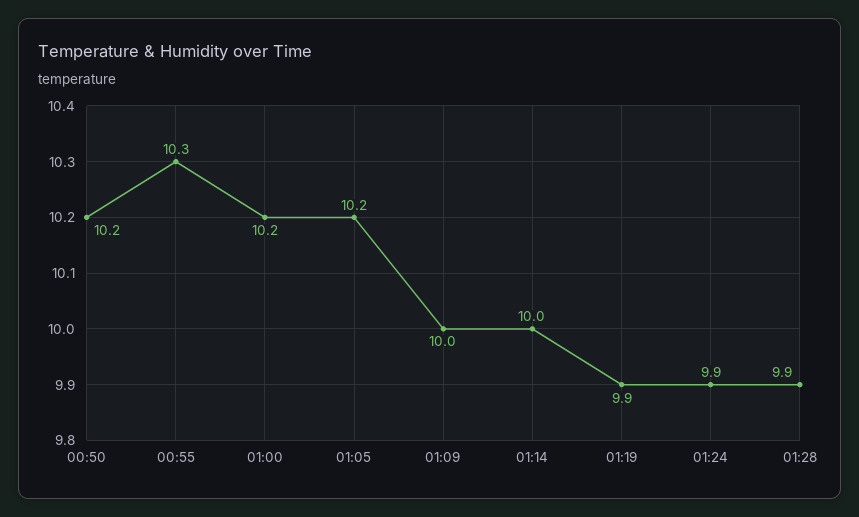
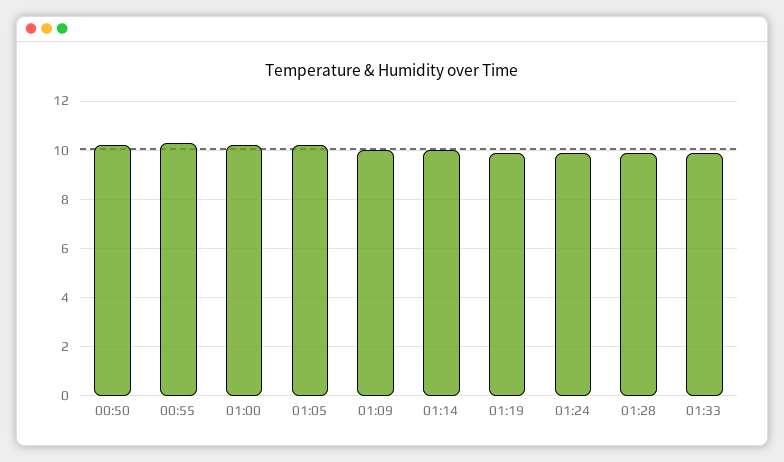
01:33: none -> 10

